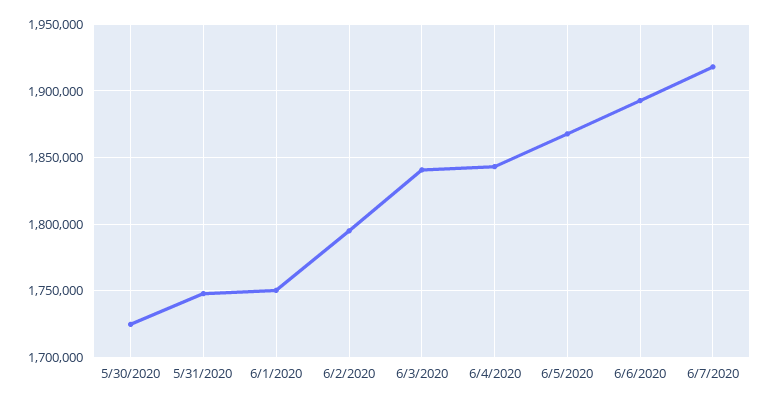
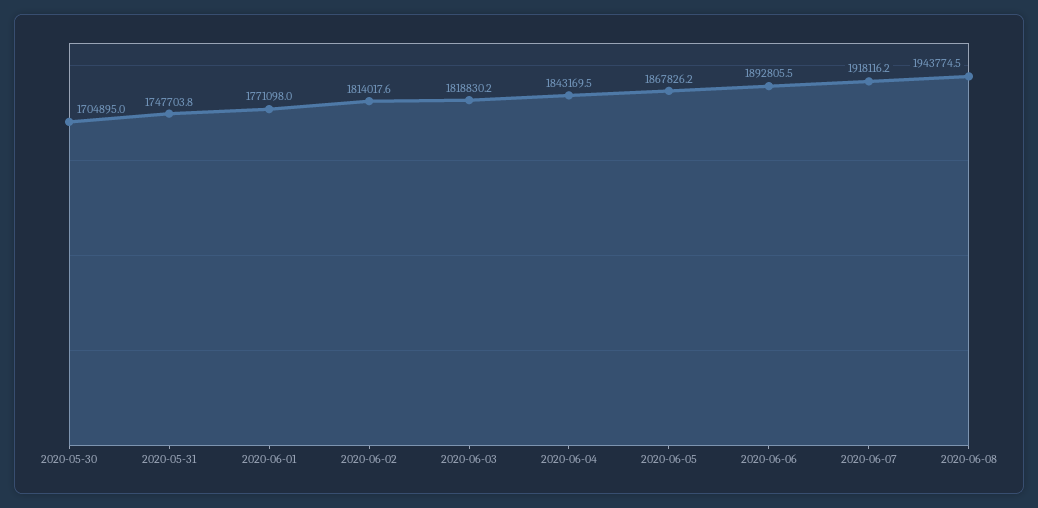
5/30/2020: 1725000 -> 1704895
6/1/2020: 1750000 -> 1771098
6/2/2020: 1795000 -> 1814017.6
6/3/2020: 1840000 -> 1818830.2
2020-06-08: none -> 1943774.5

